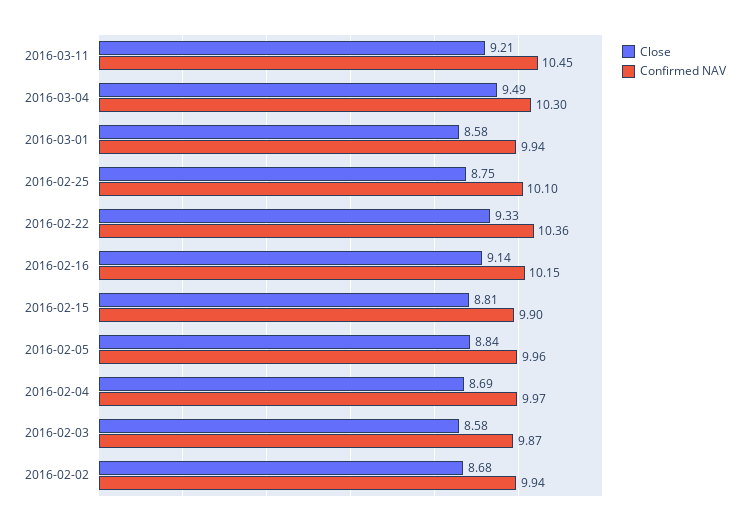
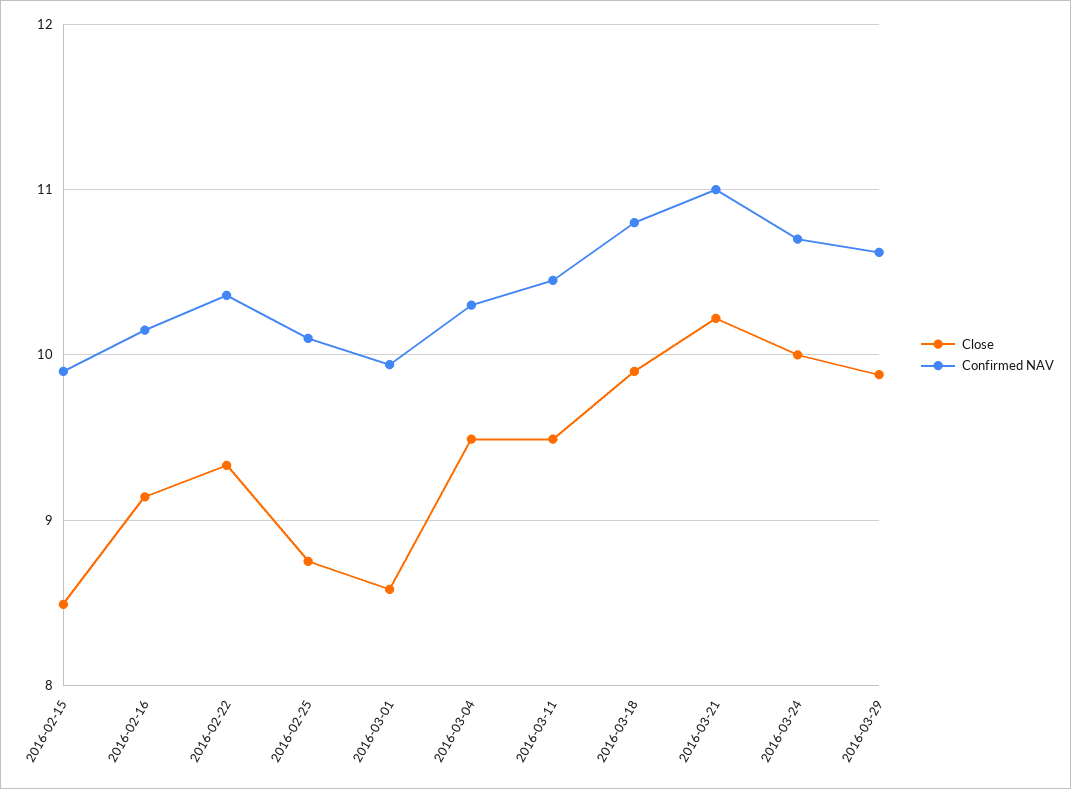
Close, 2016-03-11: 9.21 -> 9.5
Close, 2016-02-15: 8.81 -> 8.5
Close, 2016-02-05: 8.84 -> none
Confirmed NAV, 2016-02-05: 9.96 -> none
Close, 2016-02-04: 8.69 -> none
Confirmed NAV, 2016-02-04: 9.97 -> none
Close, 2016-02-03: 8.58 -> none
Confirmed NAV, 2016-02-03: 9.87 -> none
Close, 2016-02-02: 8.68 -> none
Confirmed NAV, 2016-02-02: 9.94 -> none
Close, 2016-03-18: none -> 9.9
Confirmed NAV, 2016-03-18: none -> 10.8
Close, 2016-03-21: none -> 10.2
Confirmed NAV, 2016-03-21: none -> 11
Close, 2016-03-24: none -> 10
Confirmed NAV, 2016-03-24: none -> 10.7
Close, 2016-03-29: none -> 9.9
Confirmed NAV, 2016-03-29: none -> 10.6

